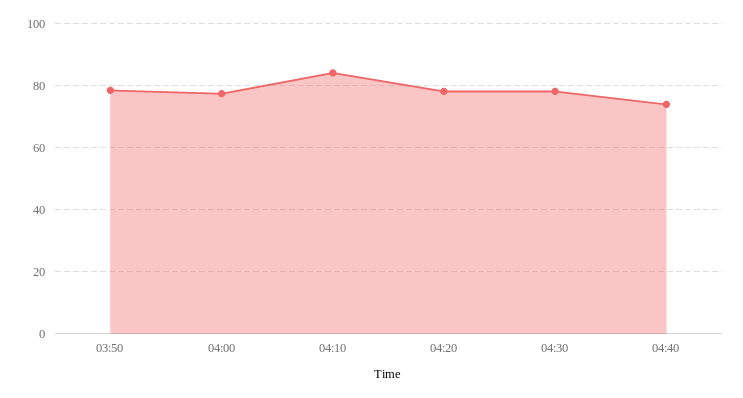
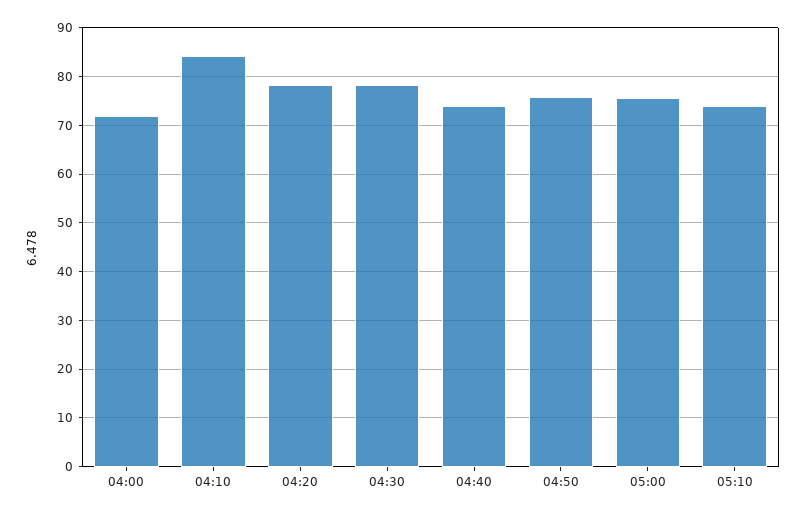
03:50: 78 -> none
04:00: 78 -> 72
04:50: none -> 76
05:00: none -> 76
05:10: none -> 74

